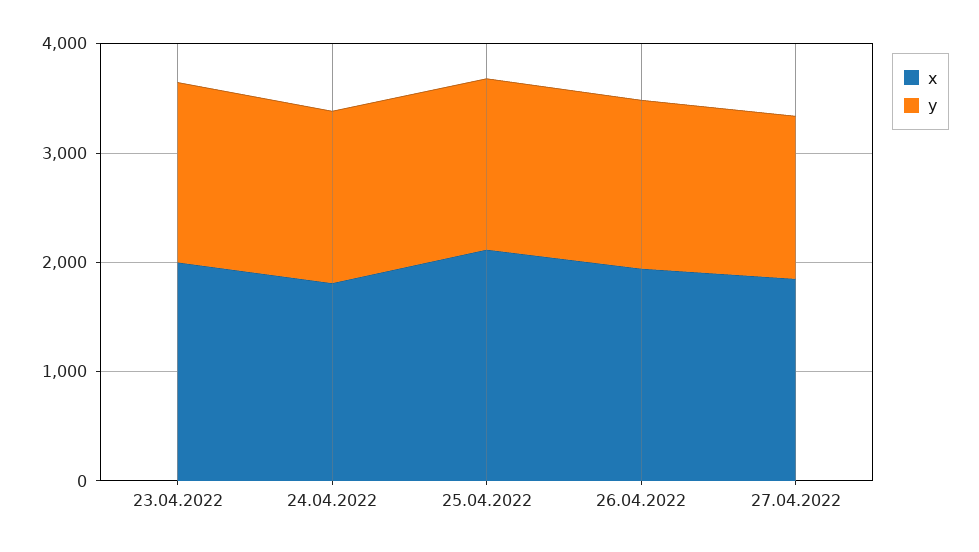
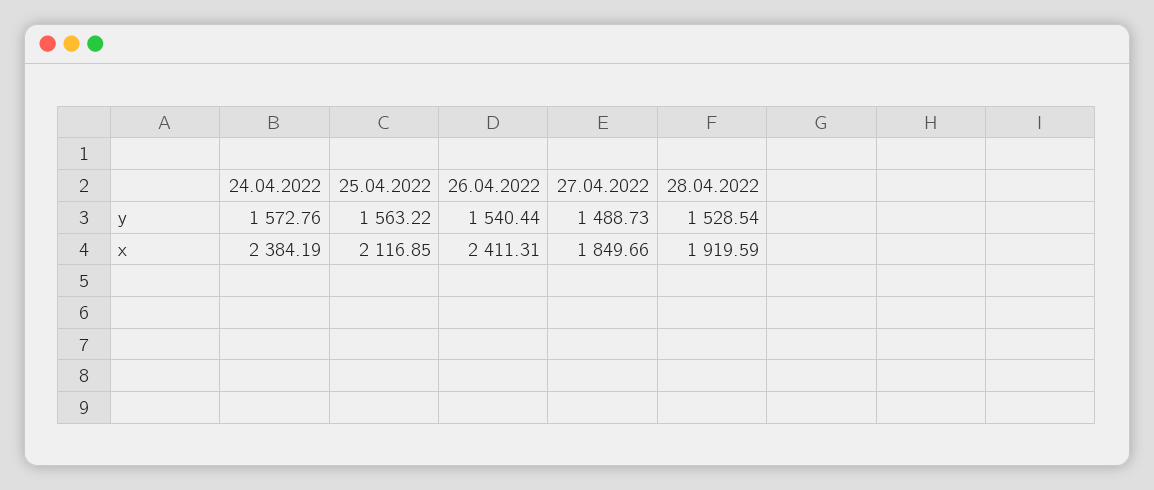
x, 23.04.2022: 2000 -> none
y, 23.04.2022: 1600 -> none
x, 24.04.2022: 1800 -> 2384.19
x, 26.04.2022: 2000 -> 2411.31
y, 28.04.2022: none -> 1528.54
x, 28.04.2022: none -> 1919.59

